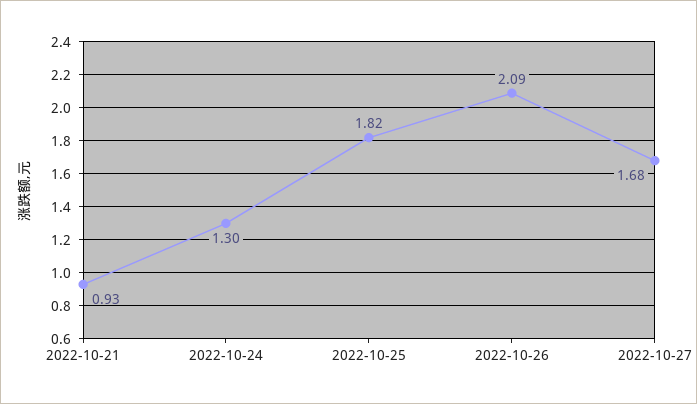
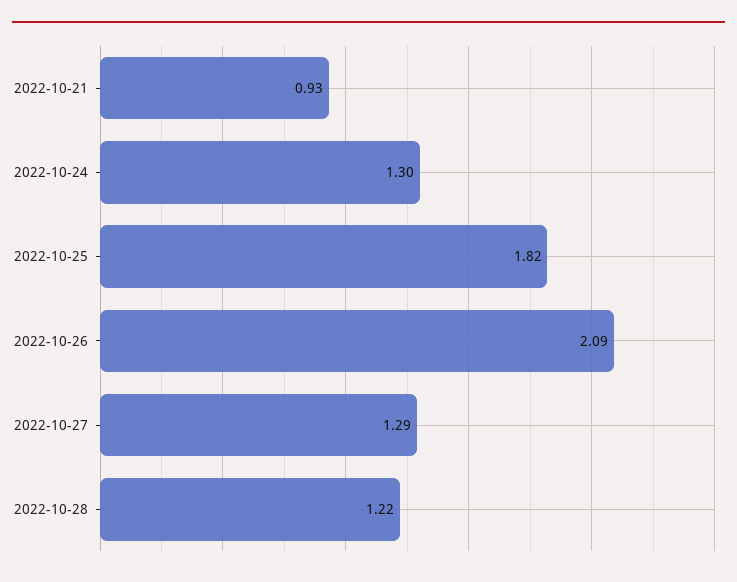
2022-10-27: 1.68 -> 1.29
2022-10-28: none -> 1.22

